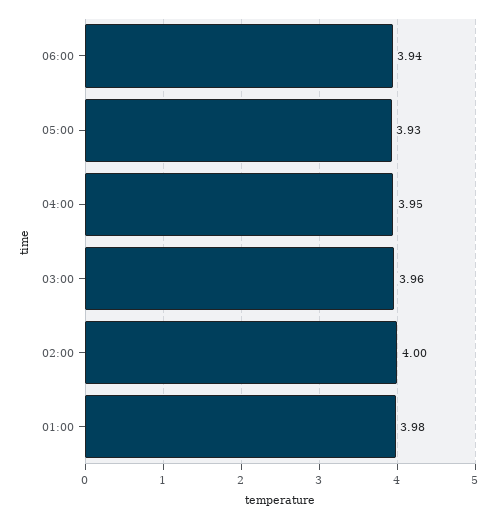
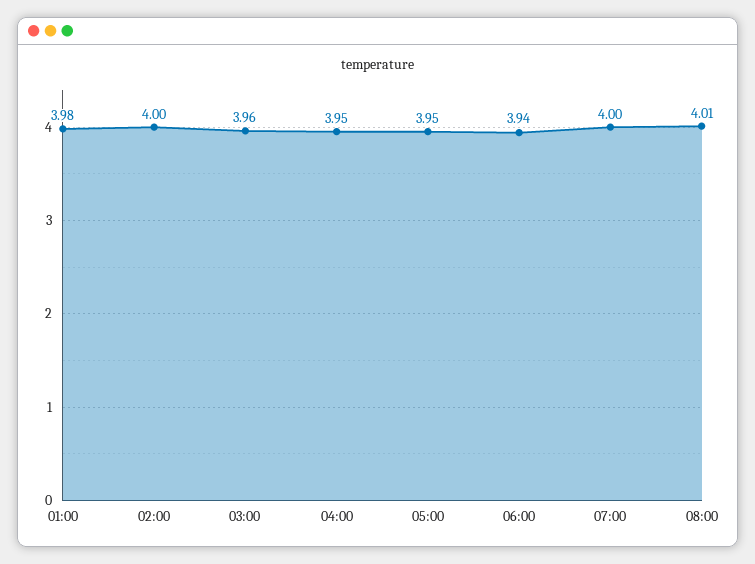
05:00: 3.93 -> 3.95
07:00: none -> 4
08:00: none -> 4.01

